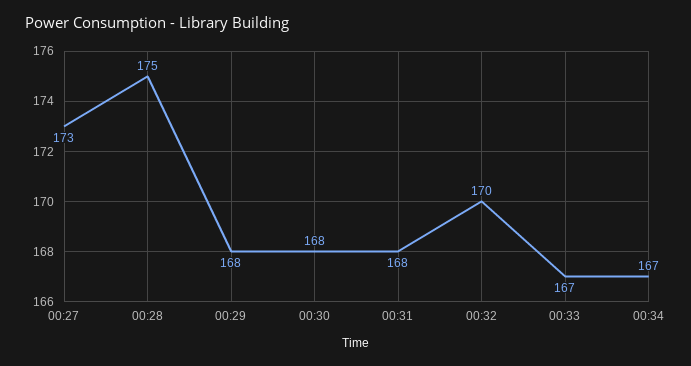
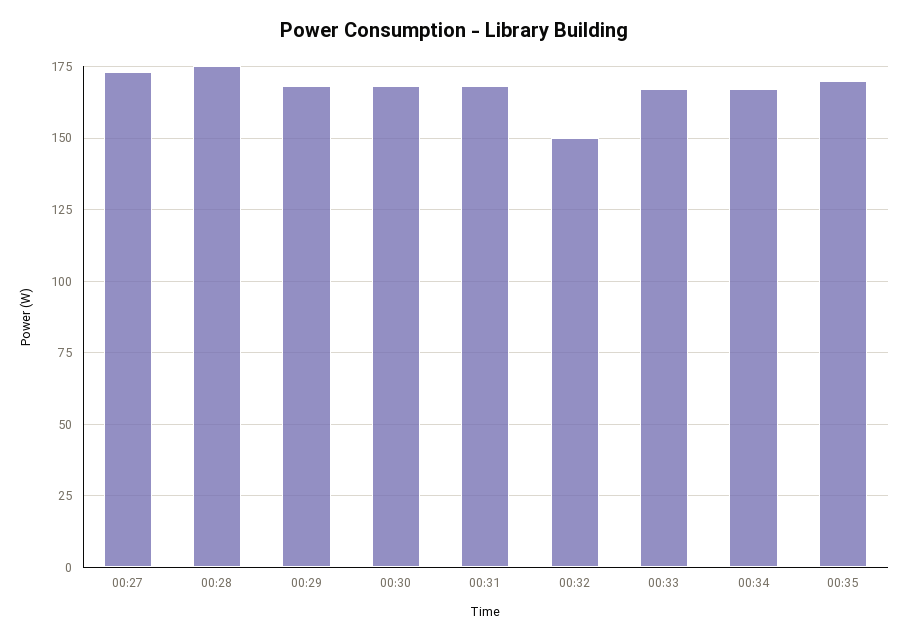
00:32: 170 -> 150
00:35: none -> 170

